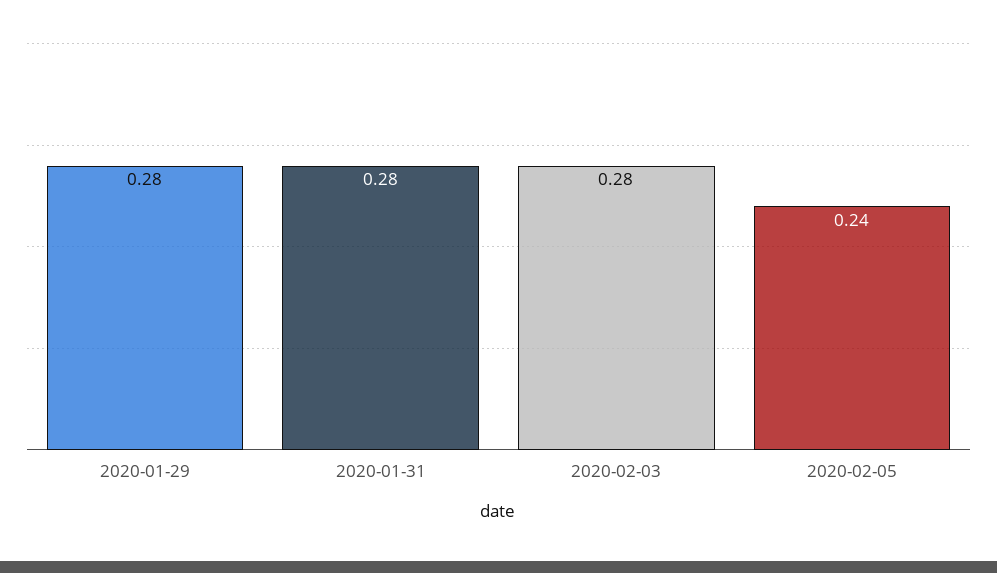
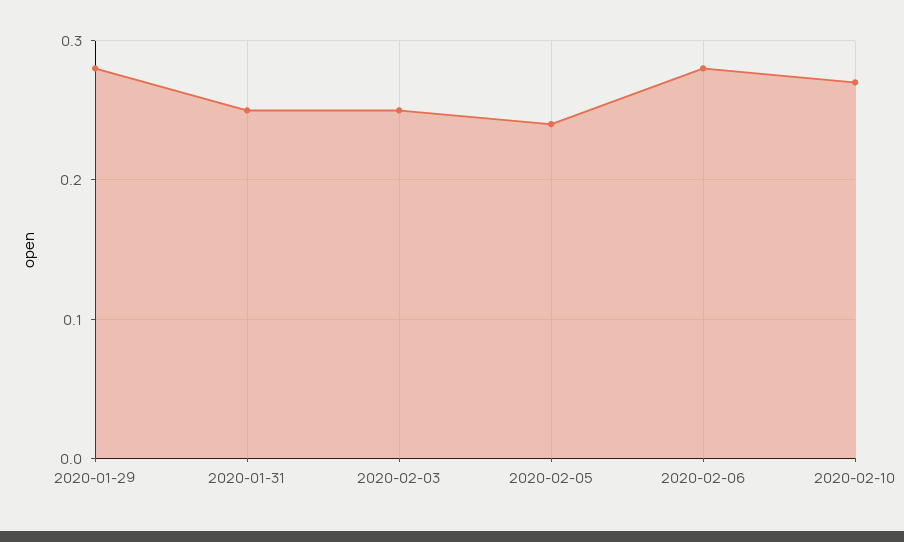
2020-01-31: 0.28 -> 0.25
2020-02-03: 0.28 -> 0.25
2020-02-06: none -> 0.28
2020-02-10: none -> 0.27

